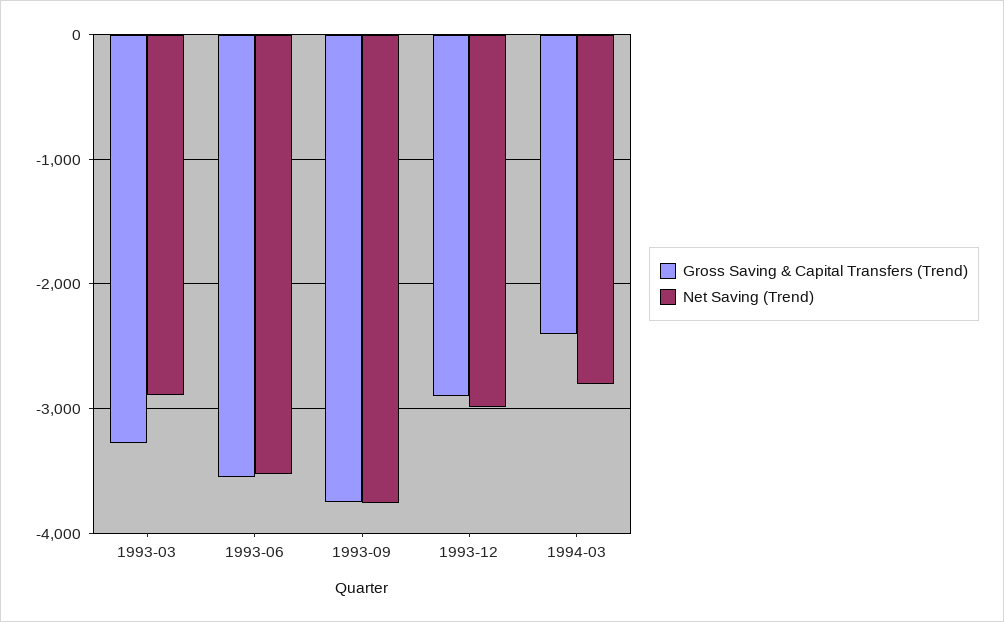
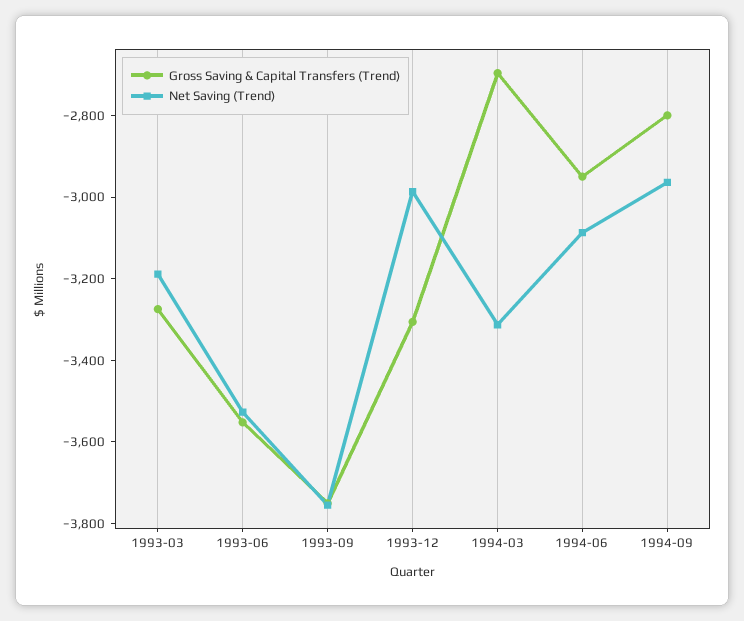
Net Saving (Trend), 1993-03: -2900 -> -3200
Gross Saving & Capital Transfers (Trend), 1993-12: -2900 -> -3300
Gross Saving & Capital Transfers (Trend), 1994-03: -2400 -> -2700
Net Saving (Trend), 1994-03: -2800 -> -3300
Gross Saving & Capital Transfers (Trend), 1994-06: none -> -2950
Net Saving (Trend), 1994-06: none -> -3100
Gross Saving & Capital Transfers (Trend), 1994-09: none -> -2800
Net Saving (Trend), 1994-09: none -> -2950

